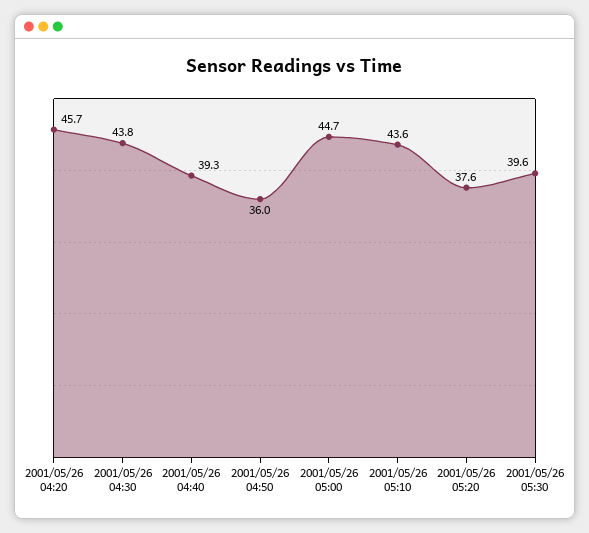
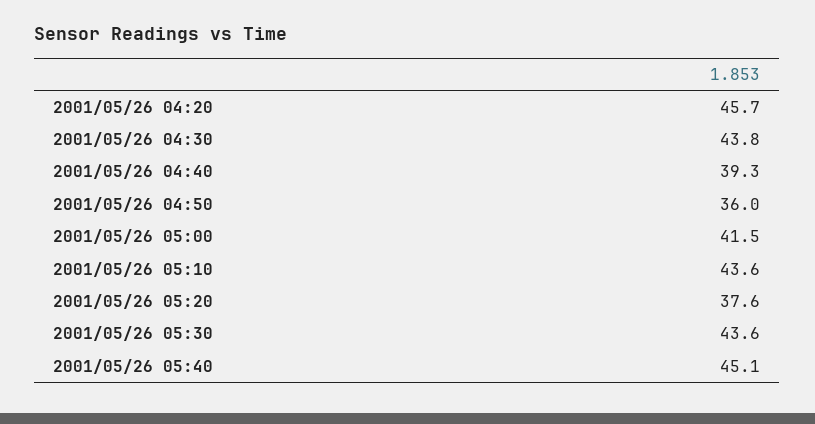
2001/05/26 05:00: 44.7 -> 41.5
2001/05/26 05:30: 39.6 -> 43.6
2001/05/26 05:40: none -> 45.1

